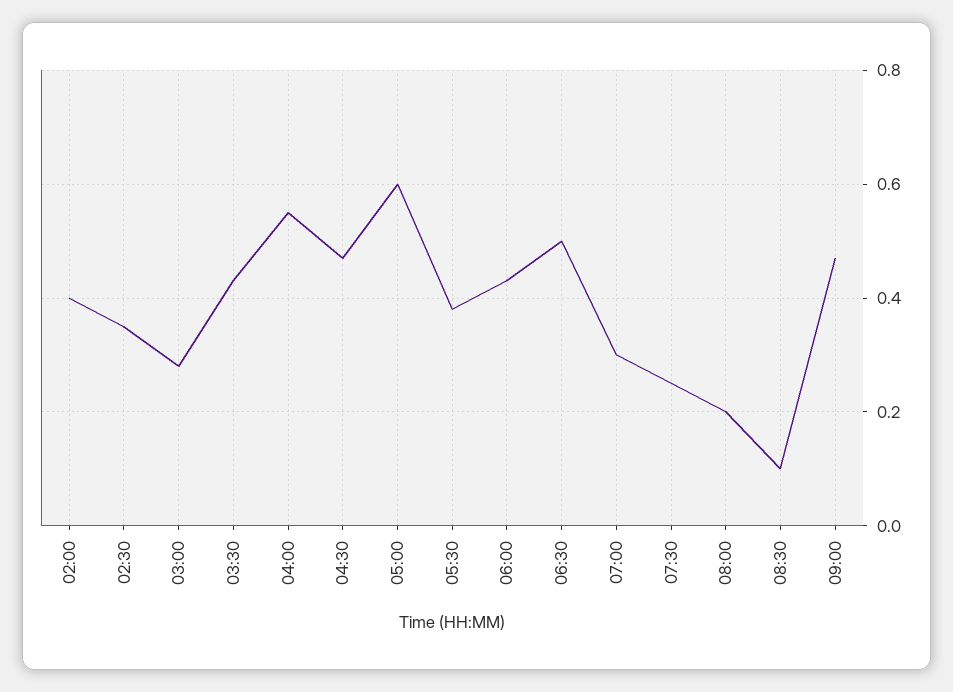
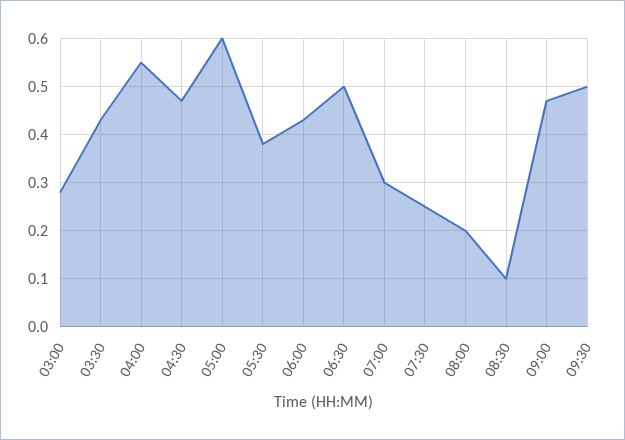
02:00: 0.4 -> none
02:30: 0.35 -> none
09:30: none -> 0.5

